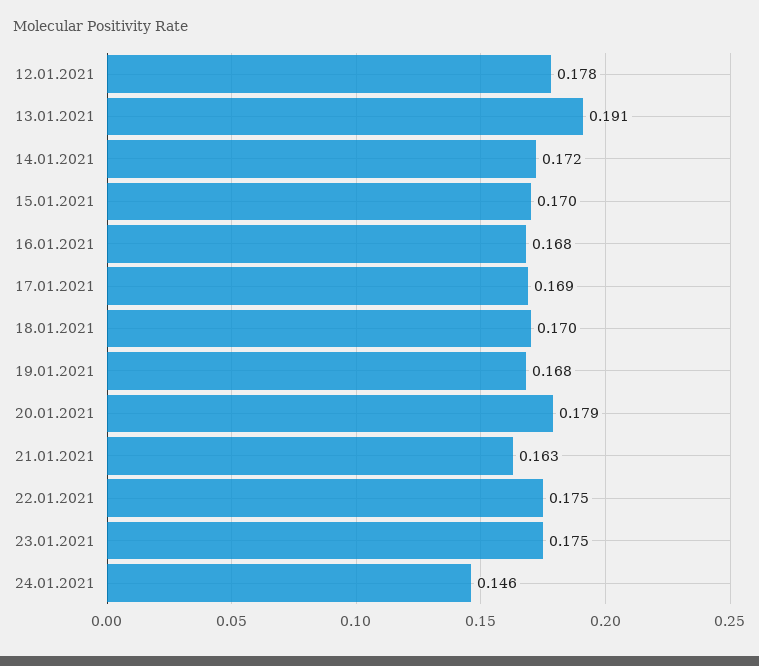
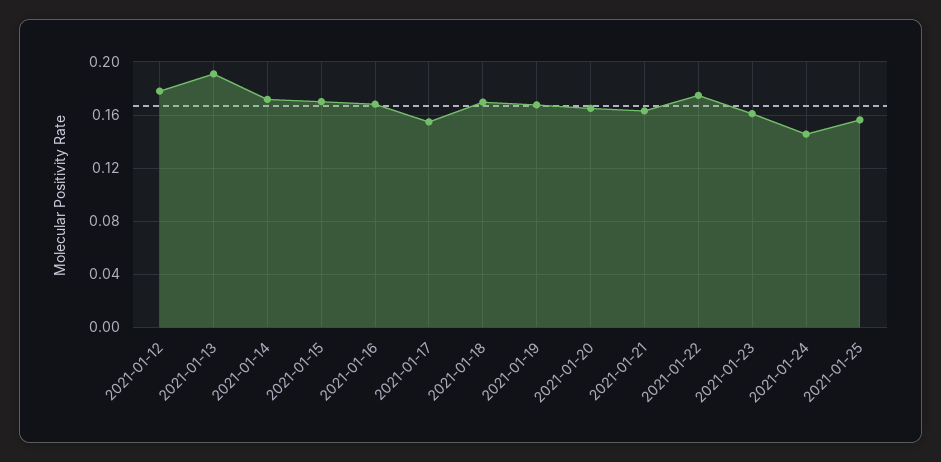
17.01.2021: 0.169 -> 0.155
20.01.2021: 0.179 -> 0.165
23.01.2021: 0.175 -> 0.16
2021-01-25: none -> 0.155

